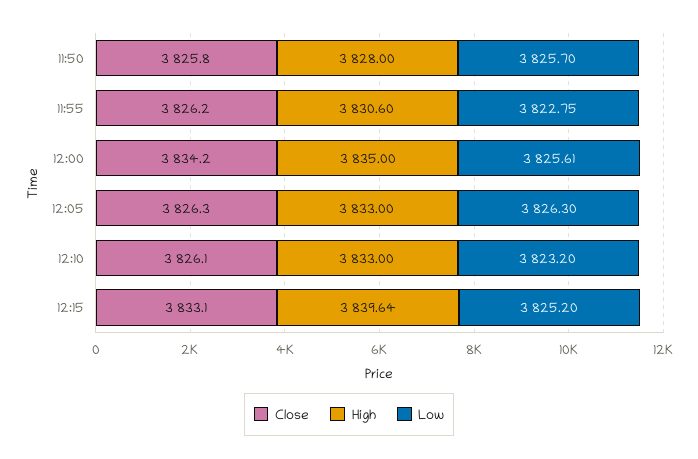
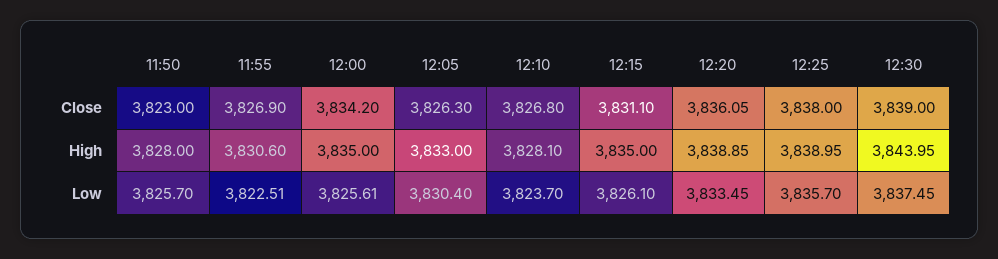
Close, 11:50: 3825.8 -> 3823
Close, 11:55: 3826.2 -> 3826.9
Low, 11:55: 3822.75 -> 3822.51
Low, 12:05: 3826.3 -> 3830.4
Close, 12:10: 3826.1 -> 3826.8
High, 12:10: 3833 -> 3828.1
Low, 12:10: 3823.2 -> 3823.7
Close, 12:15: 3833.1 -> 3831.1
High, 12:15: 3839.64 -> 3835
Low, 12:15: 3825.2 -> 3826.1
Close, 12:20: none -> 3836.05
Close, 12:25: none -> 3838
Close, 12:30: none -> 3839
High, 12:20: none -> 3838.85
High, 12:25: none -> 3838.95
High, 12:30: none -> 3843.95
Low, 12:20: none -> 3833.45
Low, 12:25: none -> 3835.7
Low, 12:30: none -> 3837.45

